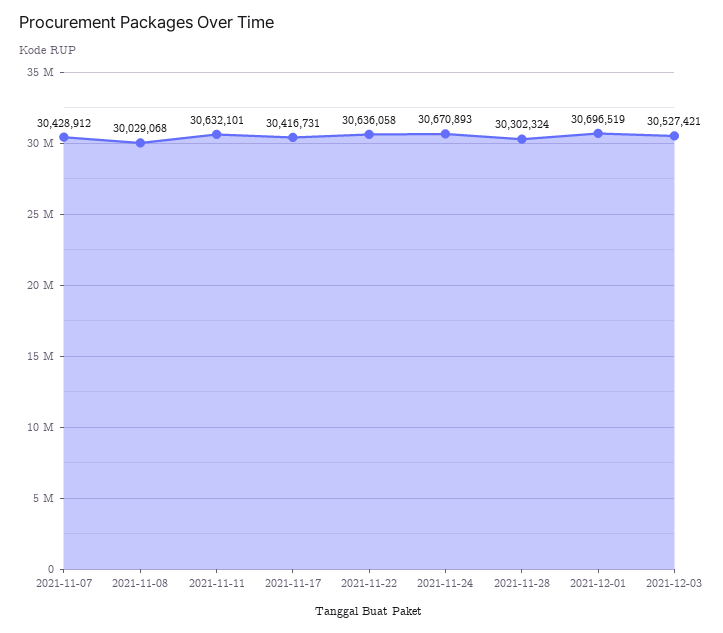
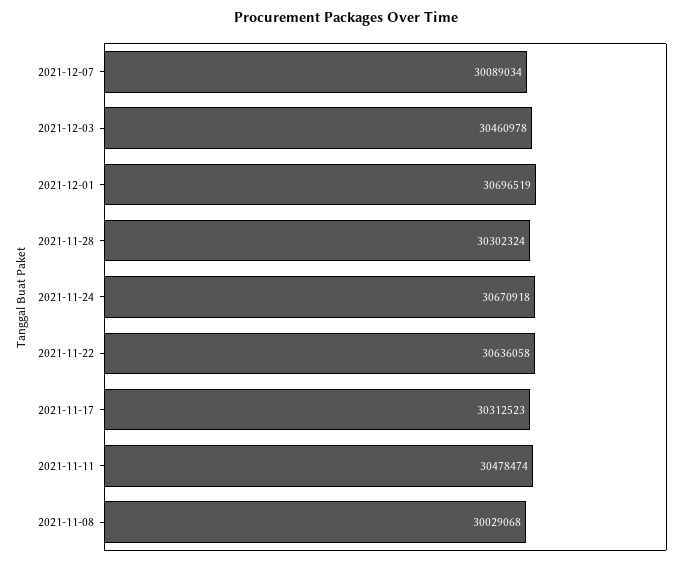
2021-11-07: 30428912 -> none
2021-11-11: 30632101 -> 30478474
2021-11-17: 30416731 -> 30312523
2021-11-24: 30670893 -> 30670918
2021-12-03: 30527421 -> 30460978
2021-12-07: none -> 30089034

